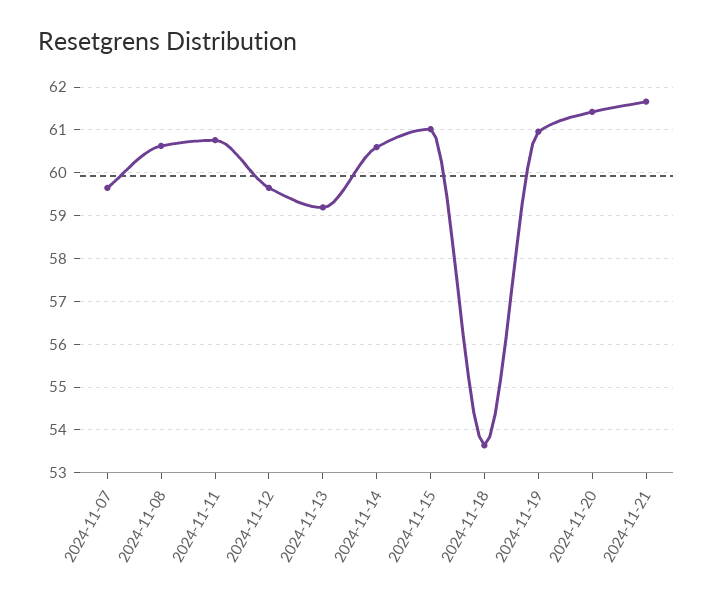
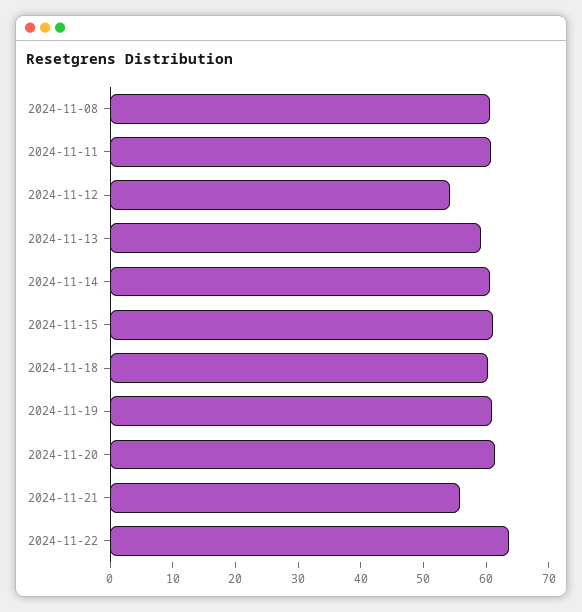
2024-11-07: 59.6 -> none
2024-11-12: 59.6 -> 54
2024-11-18: 53.6 -> 60
2024-11-21: 61.6 -> 56
2024-11-22: none -> 64

